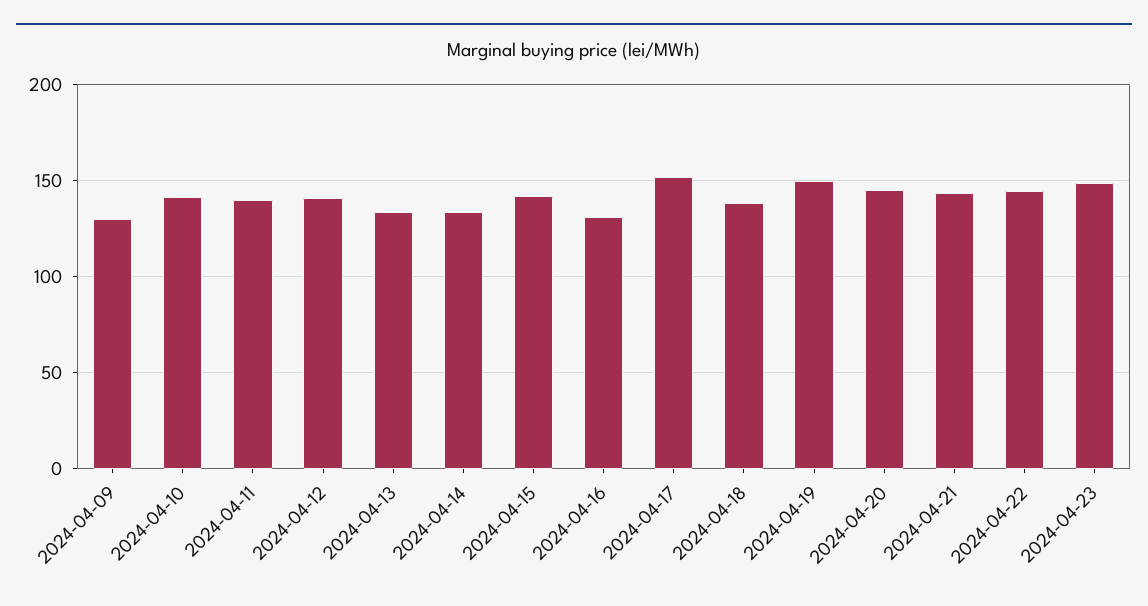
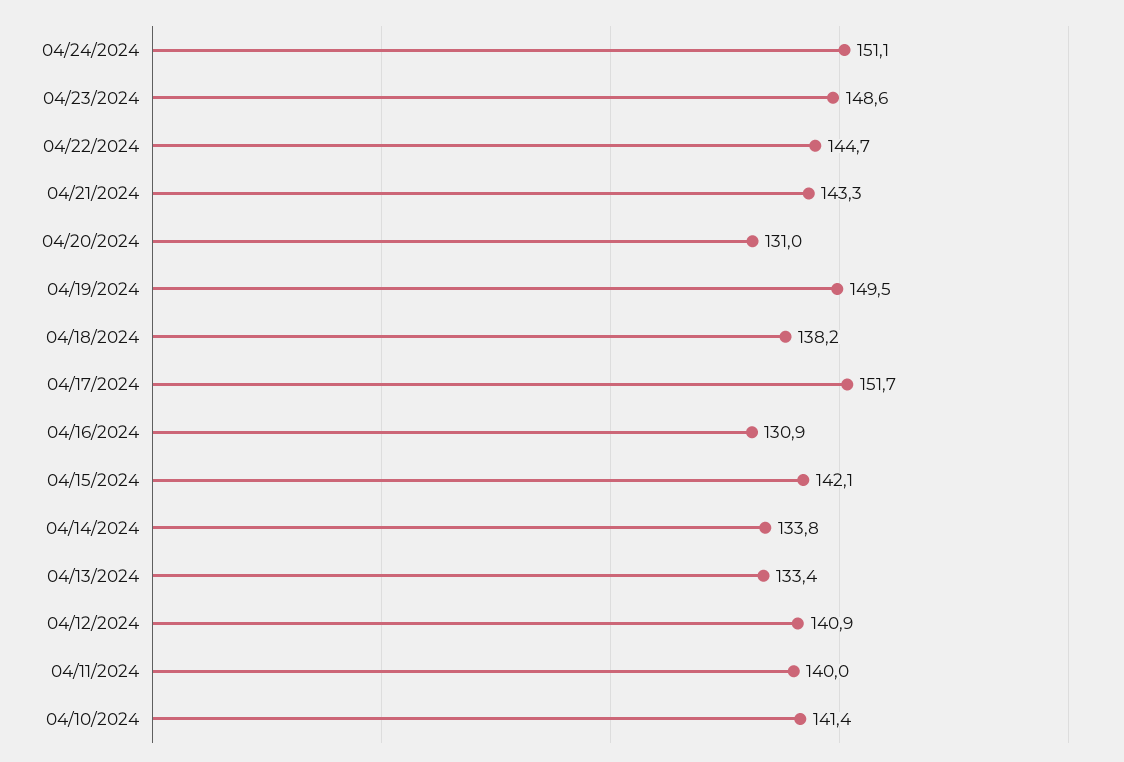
2024-04-09: 130 -> none
2024-04-20: 145 -> 131
04/24/2024: none -> 151.1

